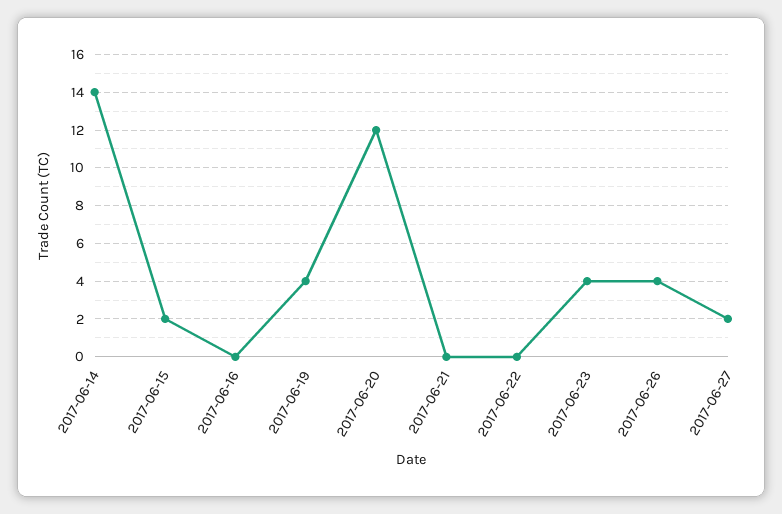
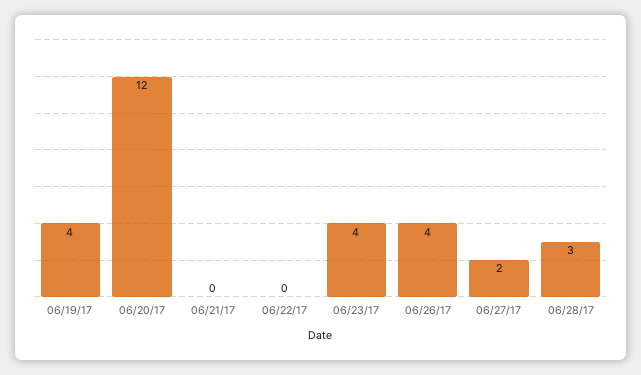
2017-06-14: 14 -> none
2017-06-15: 2 -> none
2017-06-16: 0 -> none
06/28/17: none -> 3

